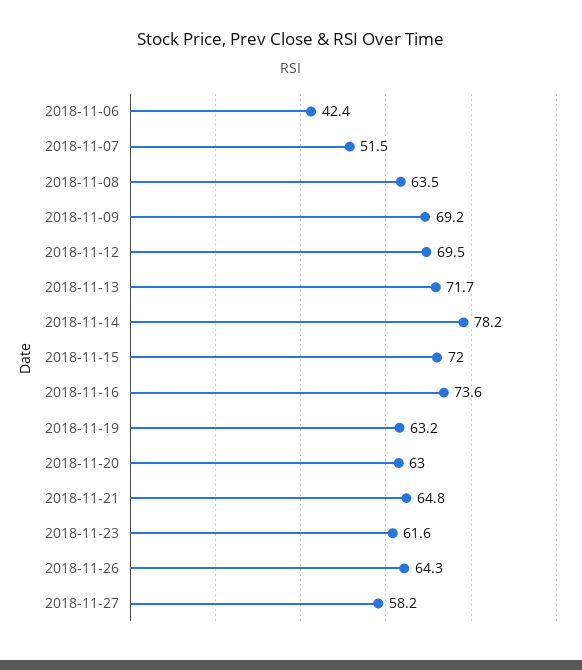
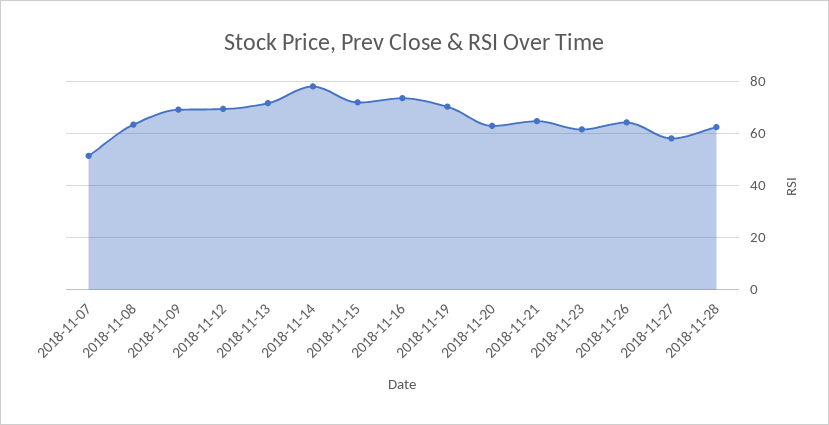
2018-11-06: 42.4 -> none
2018-11-19: 63.2 -> 70
2018-11-28: none -> 62.5

